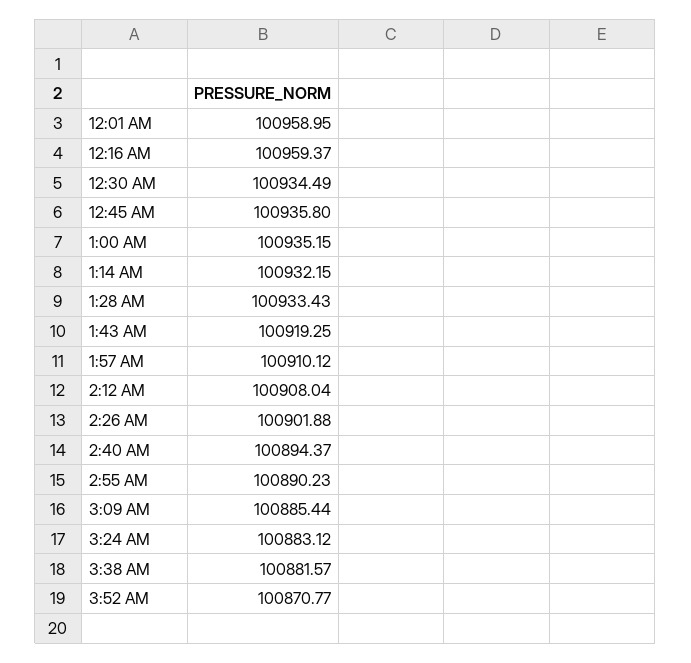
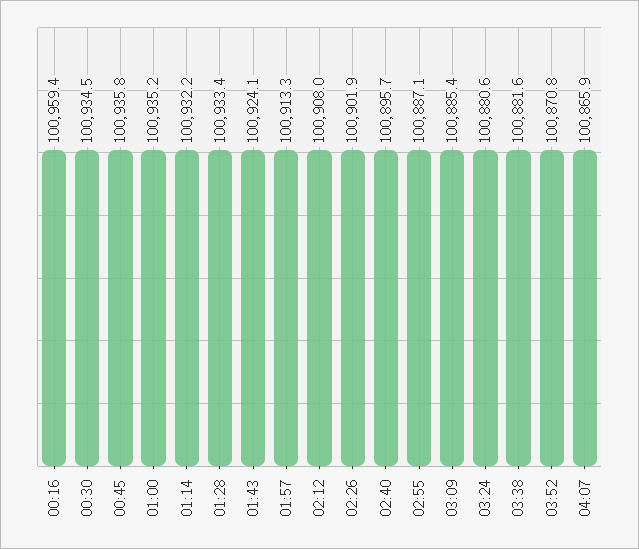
12:01 AM: 100958.95 -> none
1:43 AM: 100919.25 -> 100924.1
1:57 AM: 100910.12 -> 100913.3
2:40 AM: 100894.37 -> 100895.7
2:55 AM: 100890.23 -> 100887.1
3:24 AM: 100883.12 -> 100880.6
04:07: none -> 100865.9

